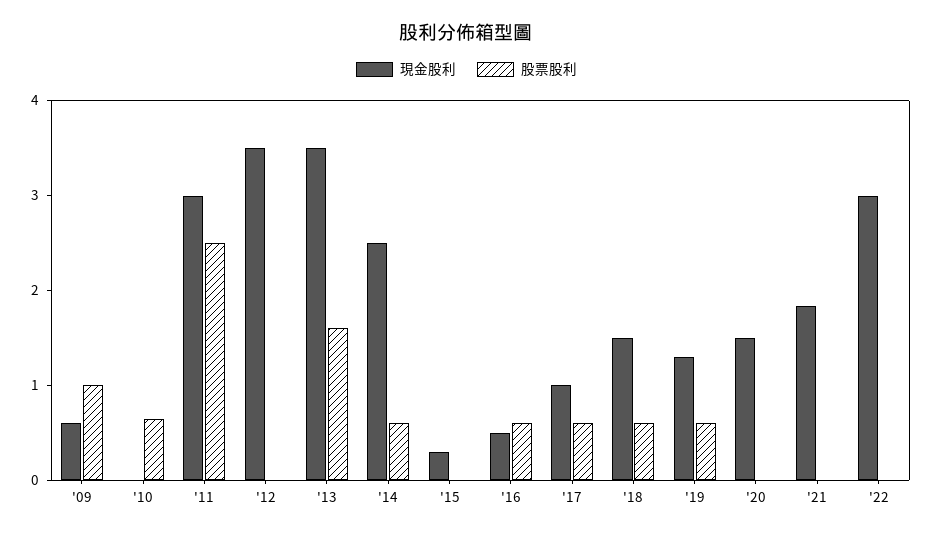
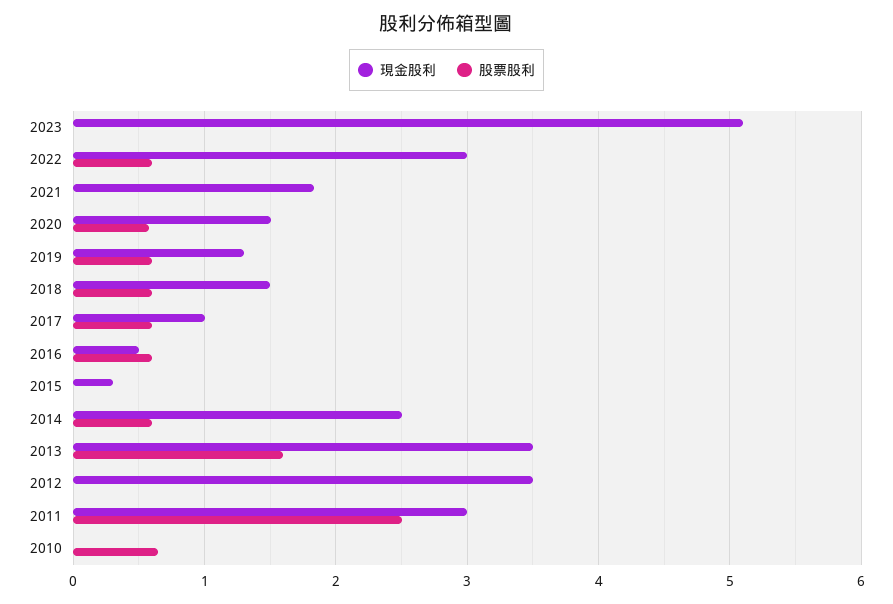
現金股利, '09: 0.6 -> none
股票股利, '09: 1 -> none
股票股利, '20: 0 -> 0.6
股票股利, '22: 0 -> 0.6
現金股利, 2023: none -> 5.1
股票股利, 2023: none -> 0

